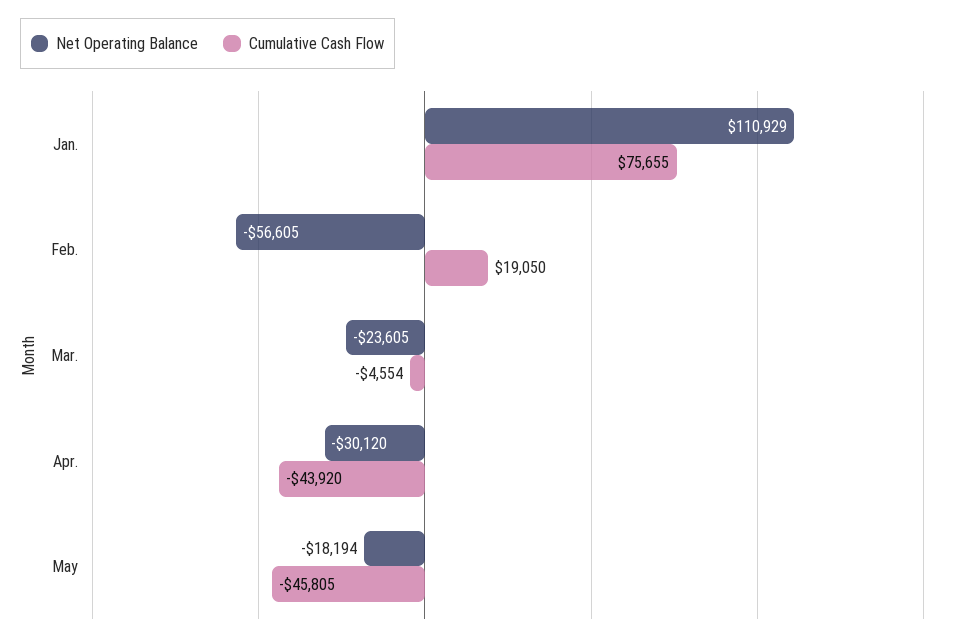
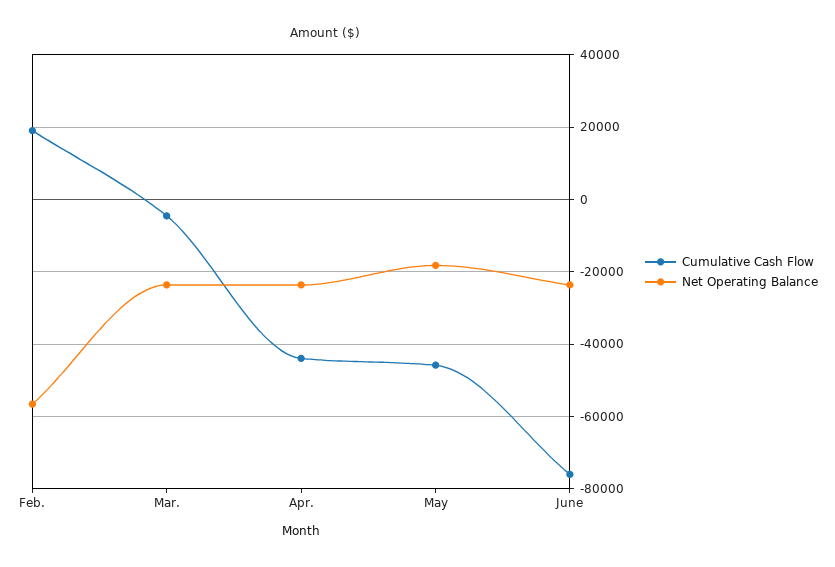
Net Operating Balance, Jan.: 110929 -> none
Cumulative Cash Flow, Jan.: 75655 -> none
Net Operating Balance, Apr.: -30120 -> -24000
Cumulative Cash Flow, June: none -> -76000
Net Operating Balance, June: none -> -24000

